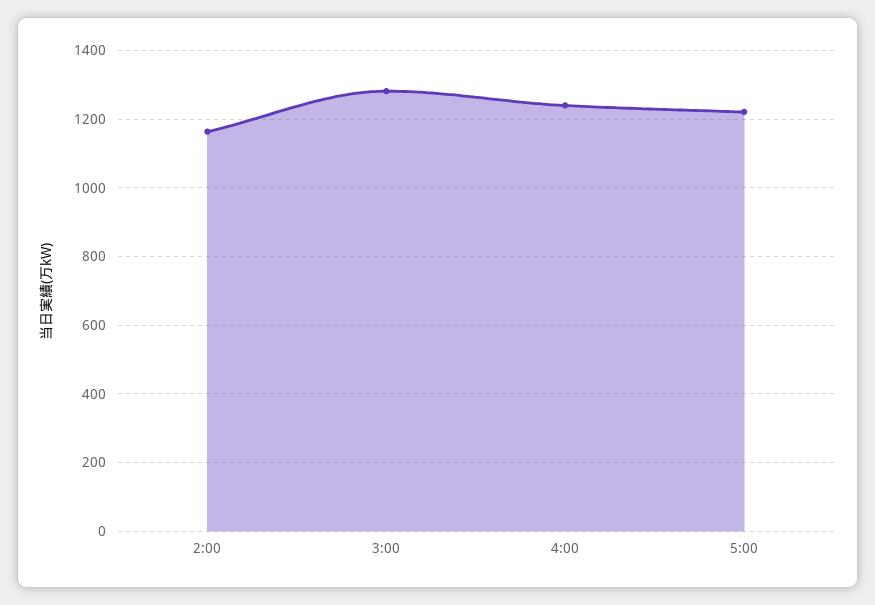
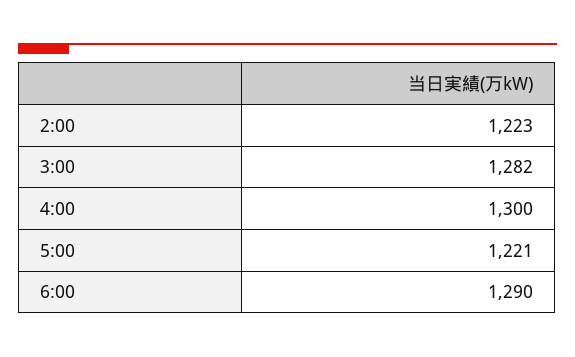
2:00: 1160 -> 1223
4:00: 1240 -> 1300
6:00: none -> 1290

